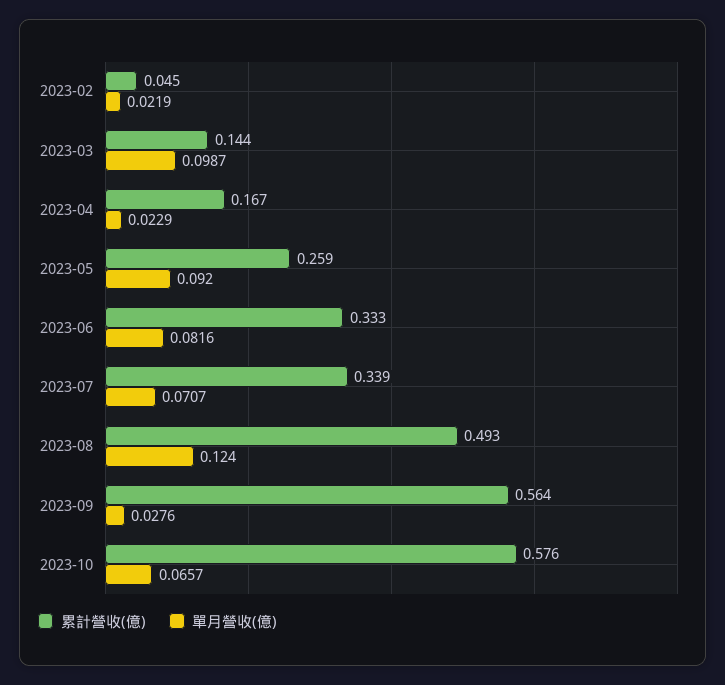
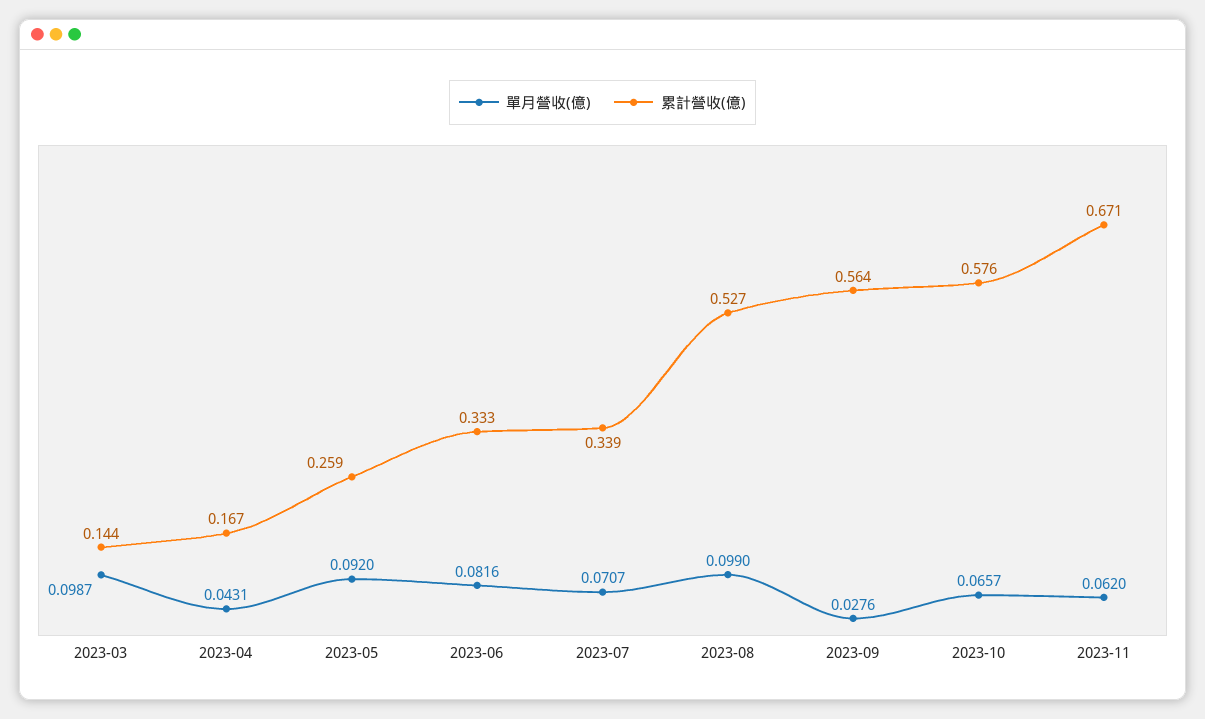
累計營收(億), 2023-02: 0.045 -> none
單月營收(億), 2023-02: 0.0219 -> none
單月營收(億), 2023-04: 0.0229 -> 0.0431
累計營收(億), 2023-08: 0.493 -> 0.527
單月營收(億), 2023-08: 0.124 -> 0.099
單月營收(億), 2023-11: none -> 0.062
累計營收(億), 2023-11: none -> 0.671

